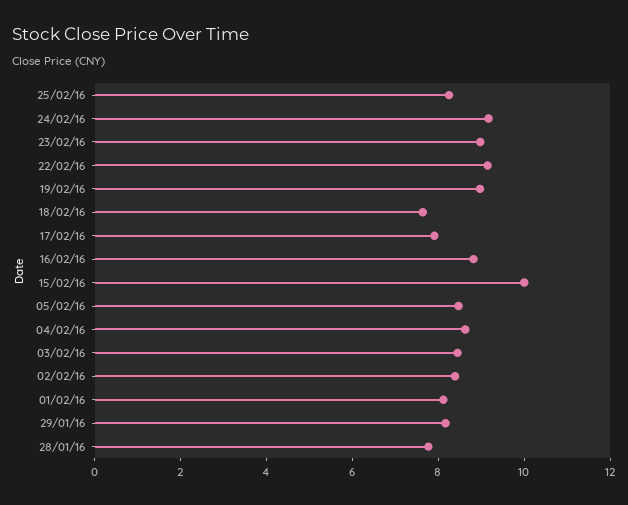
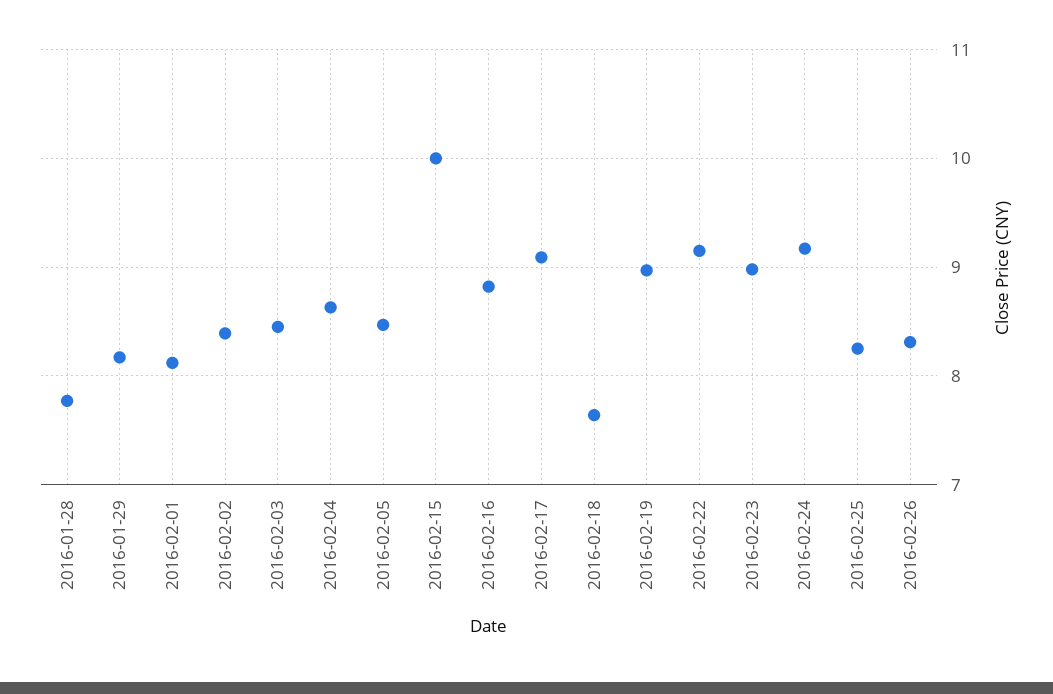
17/02/16: 8 -> 9.1
2016-02-26: none -> 8.3

